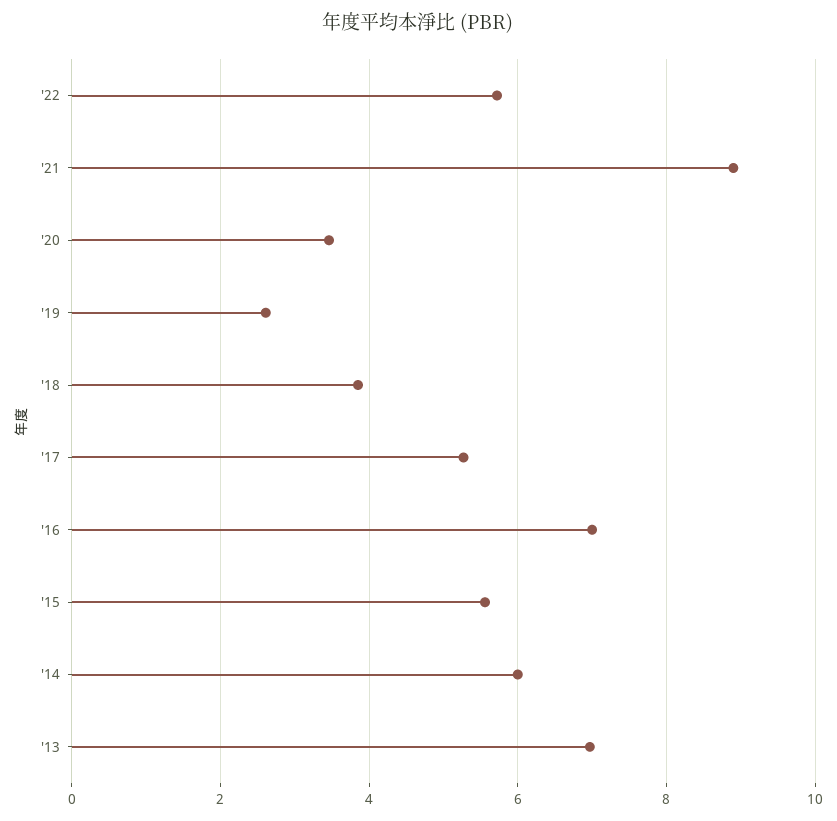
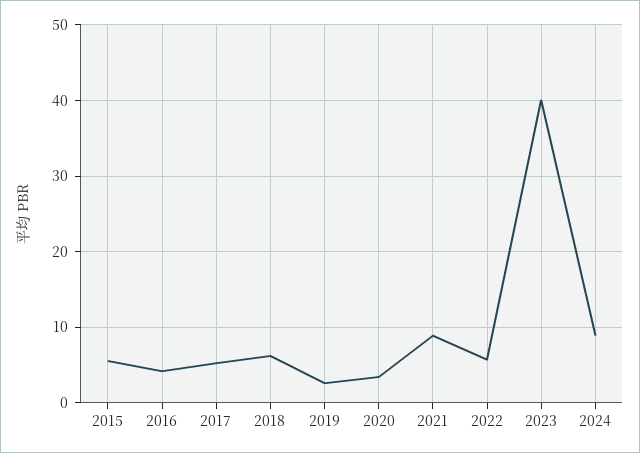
'18: 3.8 -> 6
'16: 7 -> 4
'14: 6 -> none
'13: 7 -> none
2023: none -> 40
2024: none -> 9

